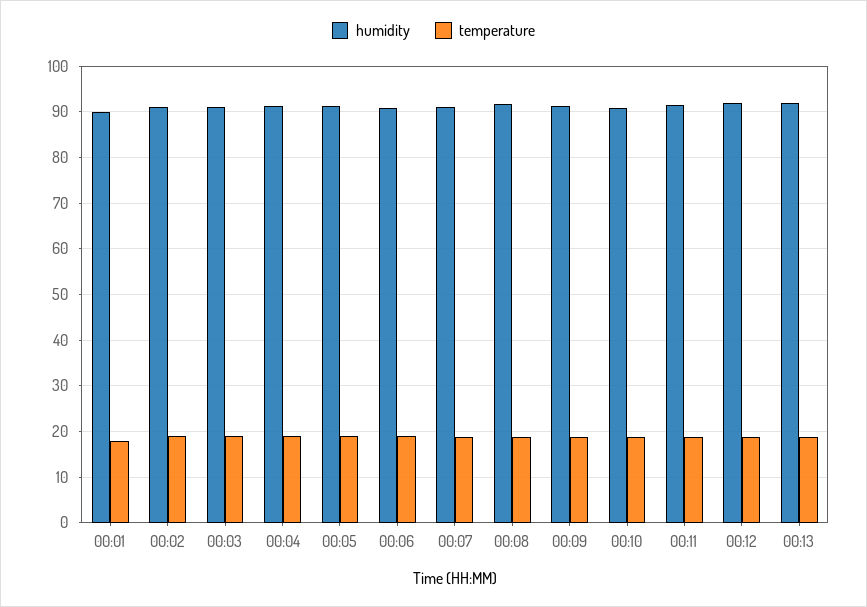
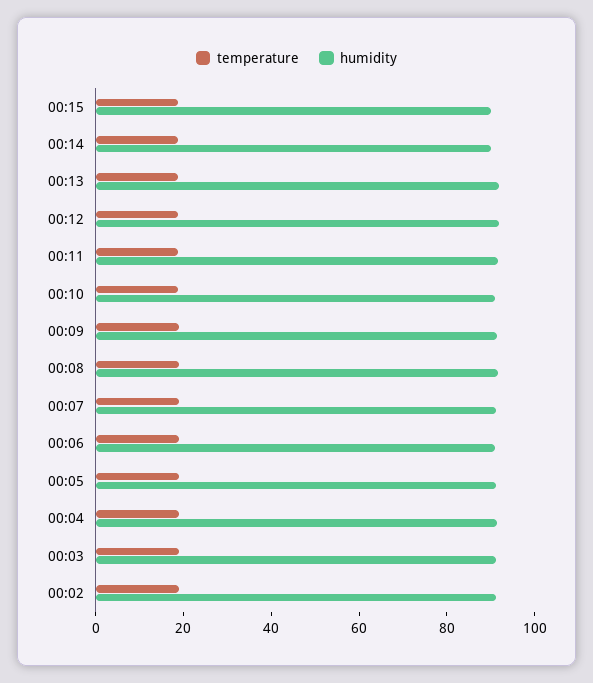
humidity, 00:01: 90 -> none
temperature, 00:01: 18 -> none
temperature, 00:15: none -> 20
humidity, 00:15: none -> 90
temperature, 00:14: none -> 20
humidity, 00:14: none -> 90

